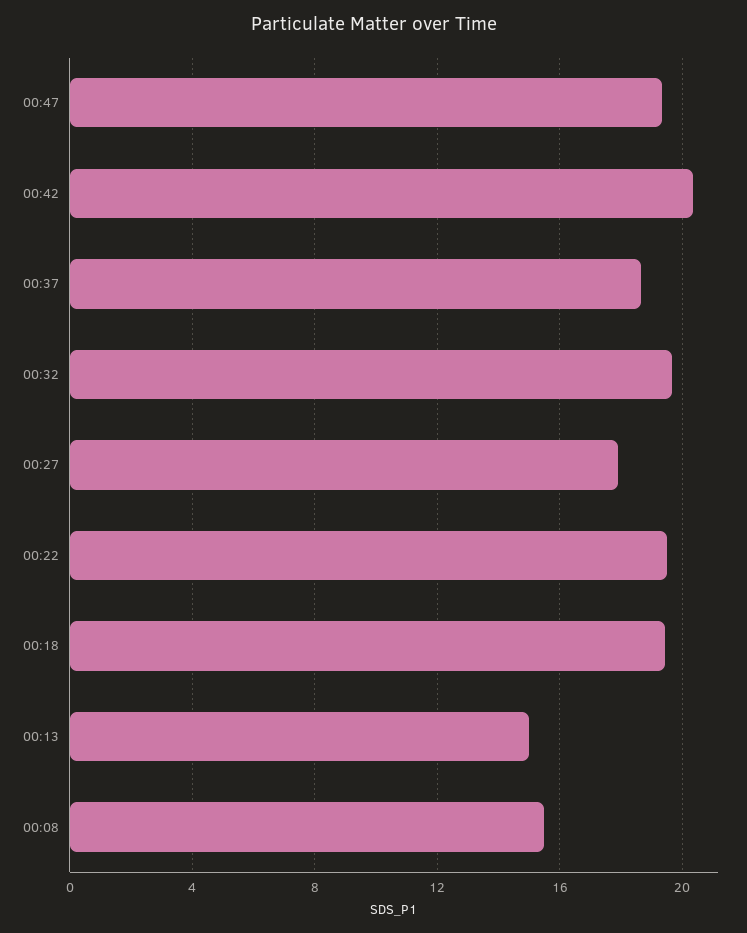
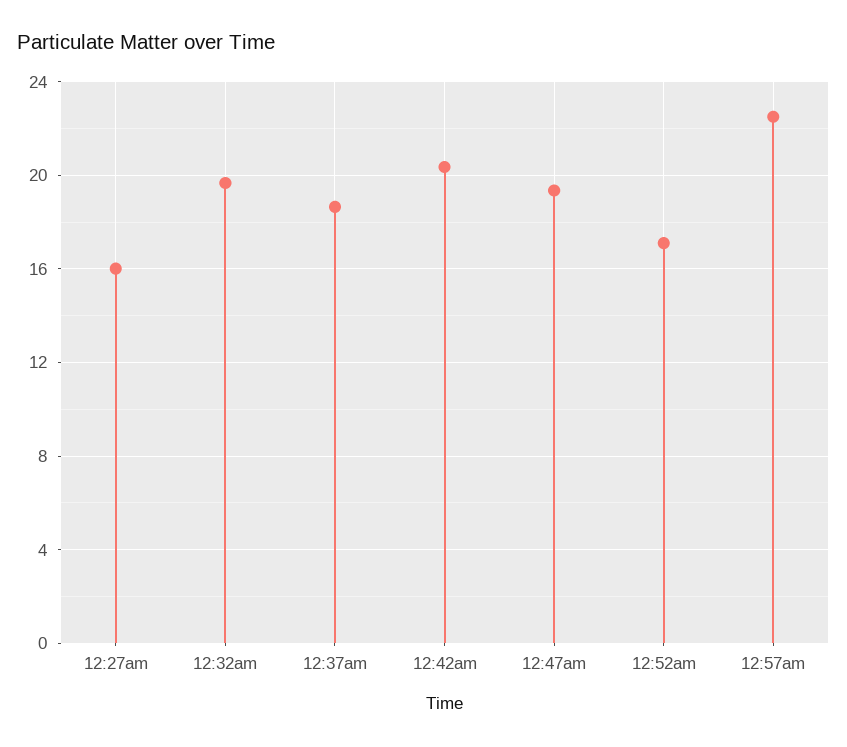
00:27: 18 -> 16
00:22: 19.5 -> none
00:18: 19.5 -> none
00:13: 15 -> none
00:08: 15.5 -> none
12:52am: none -> 17
12:57am: none -> 22.5

